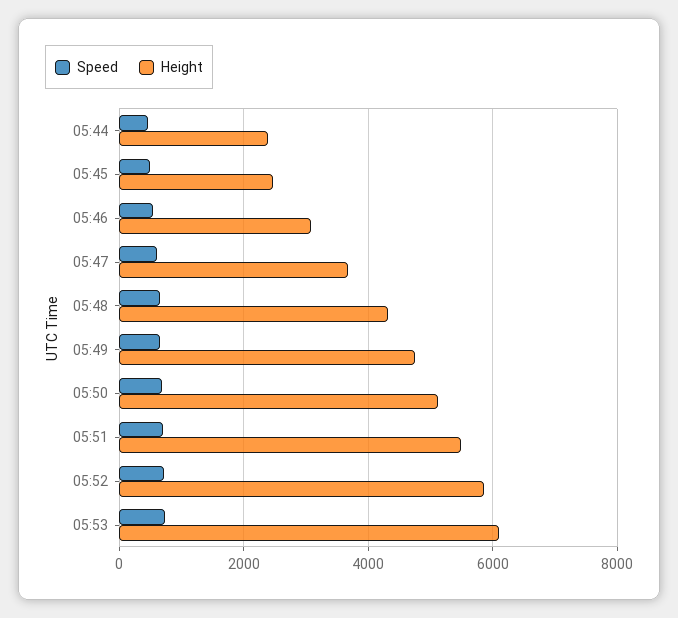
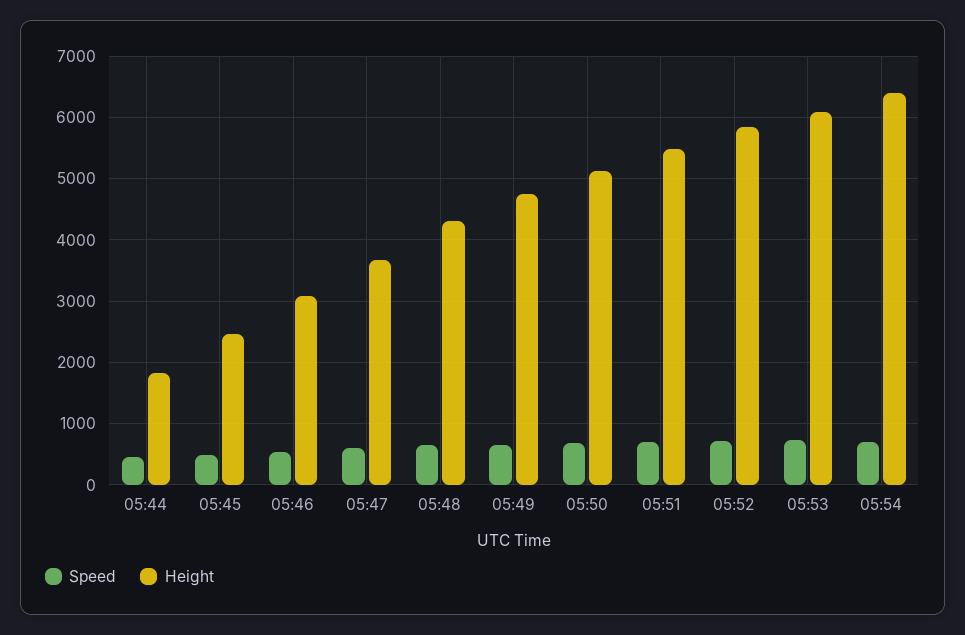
Height, 05:44: 2400 -> 1800
Speed, 05:54: none -> 700
Height, 05:54: none -> 6400

